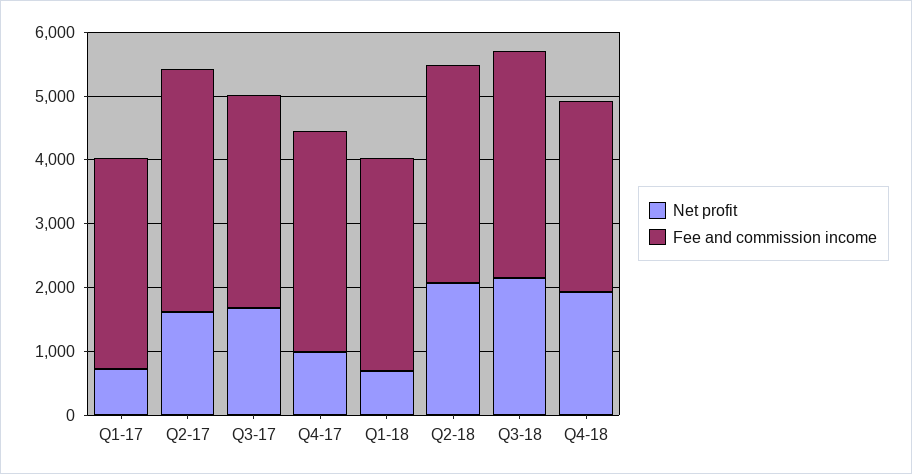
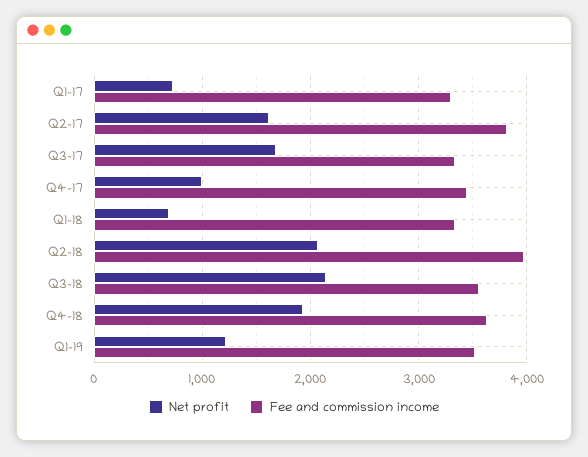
Fee and commission income, Q2-18: 3400 -> 4000
Fee and commission income, Q4-18: 3000 -> 3600
Net profit, Q1-19: none -> 1200
Fee and commission income, Q1-19: none -> 3500

